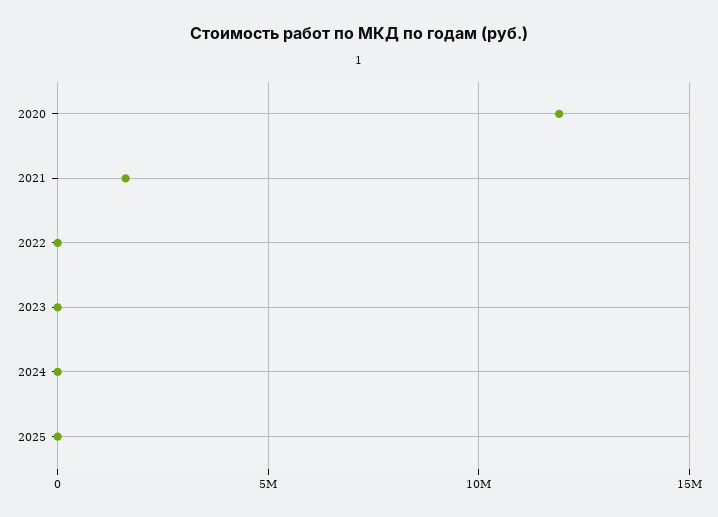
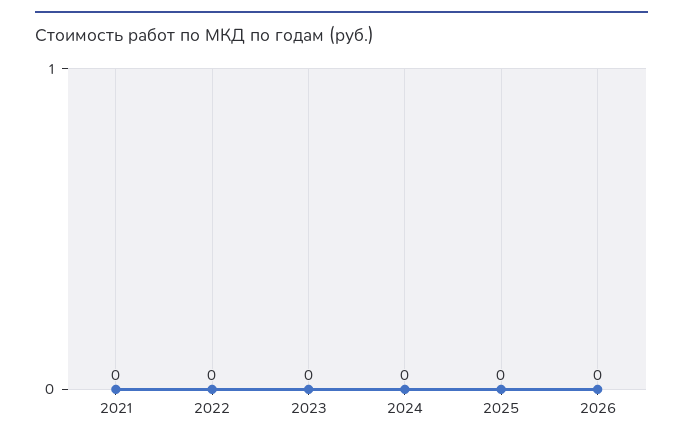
2020: 12000000 -> none
2021: 1500000 -> 0
2026: none -> 0

